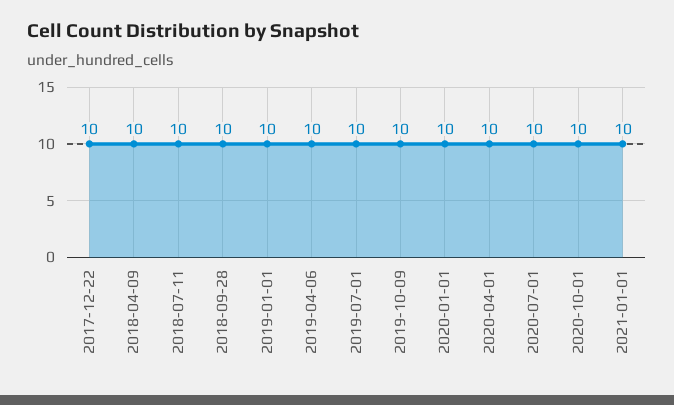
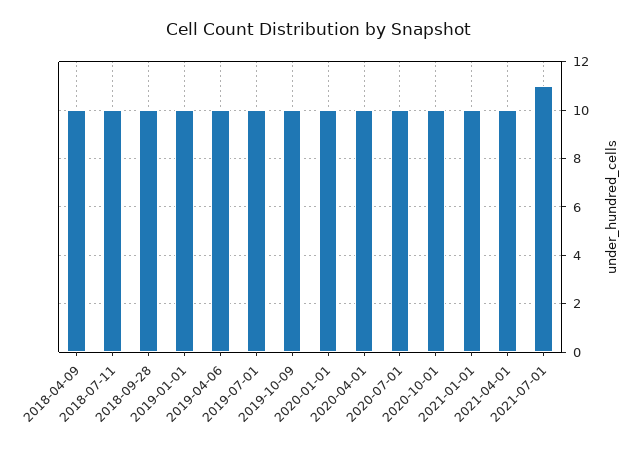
2017-12-22: 10 -> none
2021-04-01: none -> 10
2021-07-01: none -> 11

